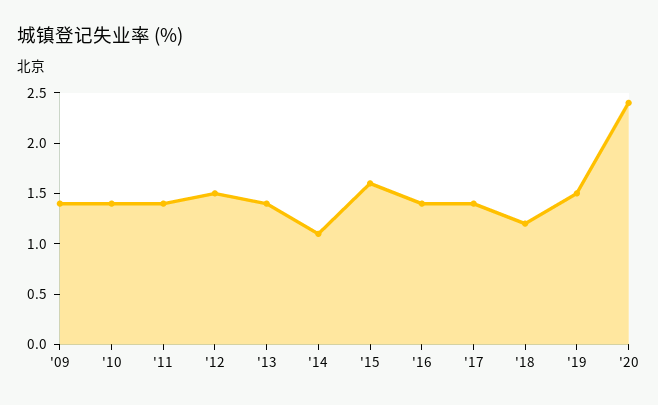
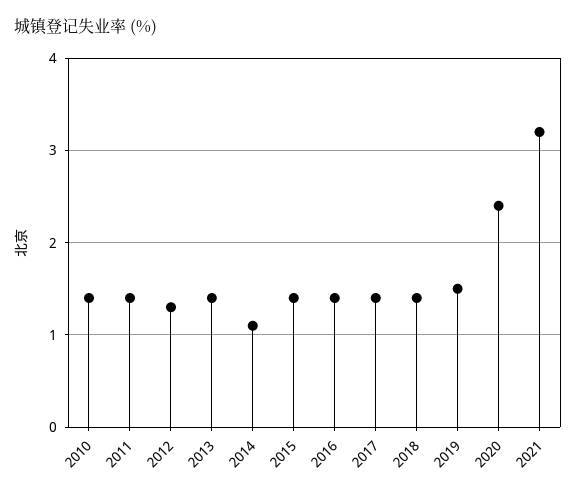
'09: 1.4 -> none
'12: 1.5 -> 1.3
'15: 1.6 -> 1.4
'18: 1.2 -> 1.4
2021: none -> 3.2

